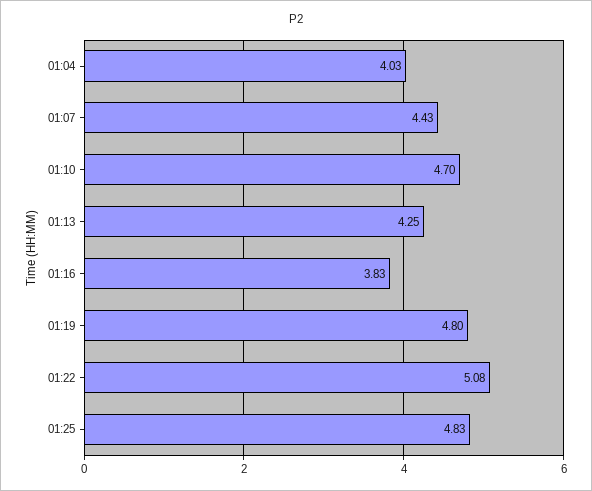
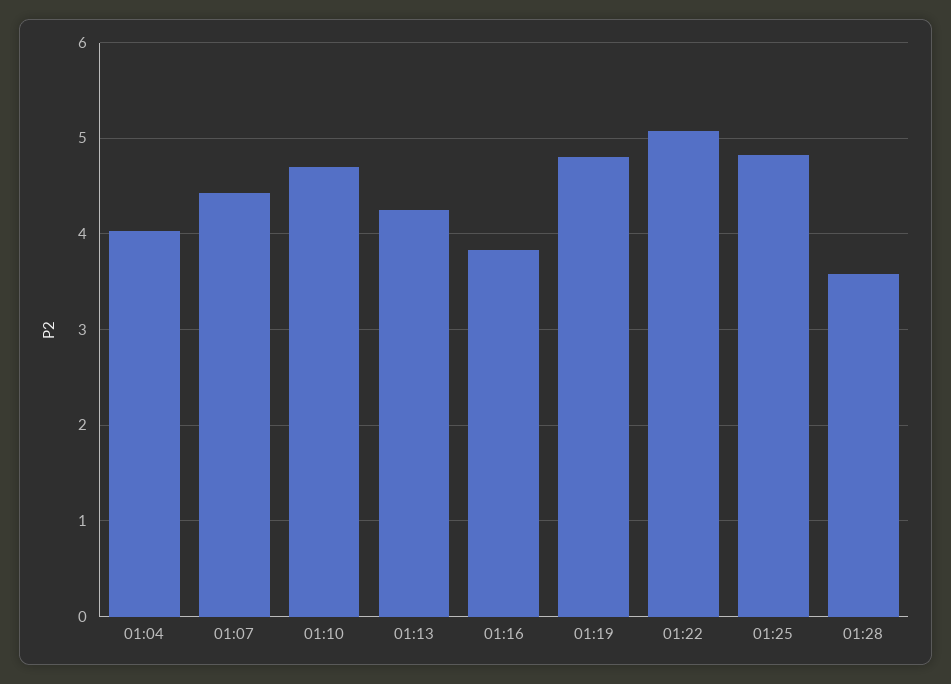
01:28: none -> 3.6

